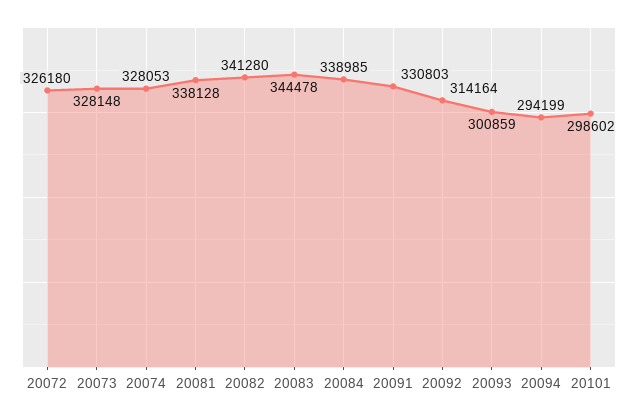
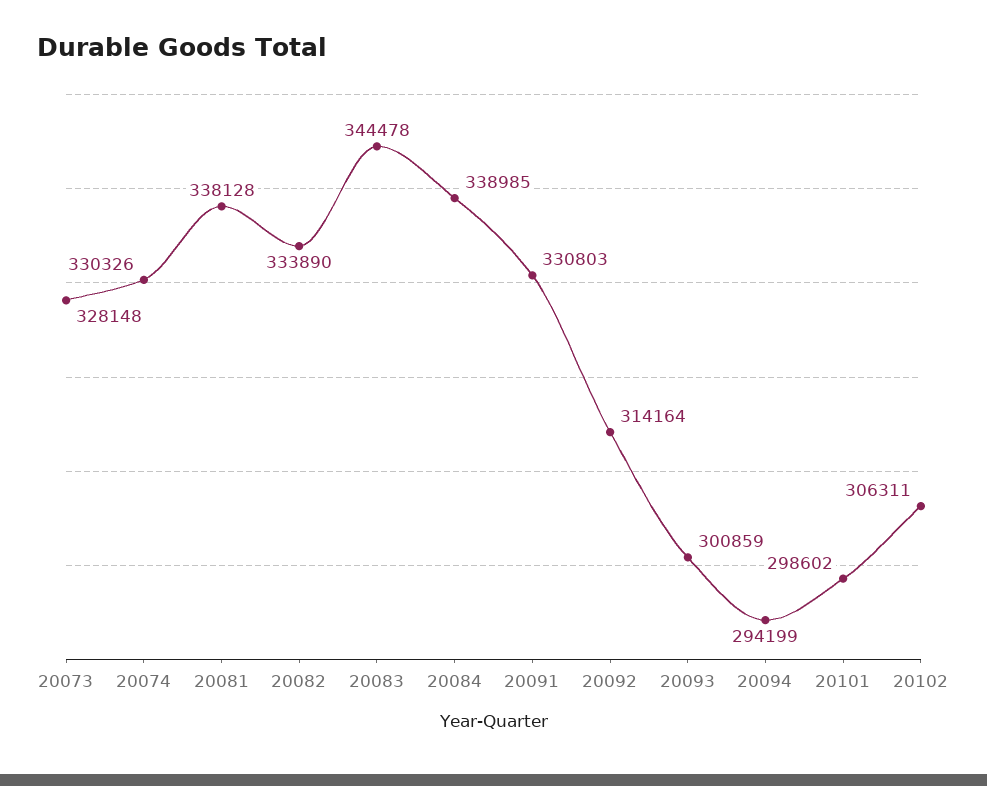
20072: 326180 -> none
20074: 328053 -> 330326
20082: 341280 -> 333890
20102: none -> 306311

